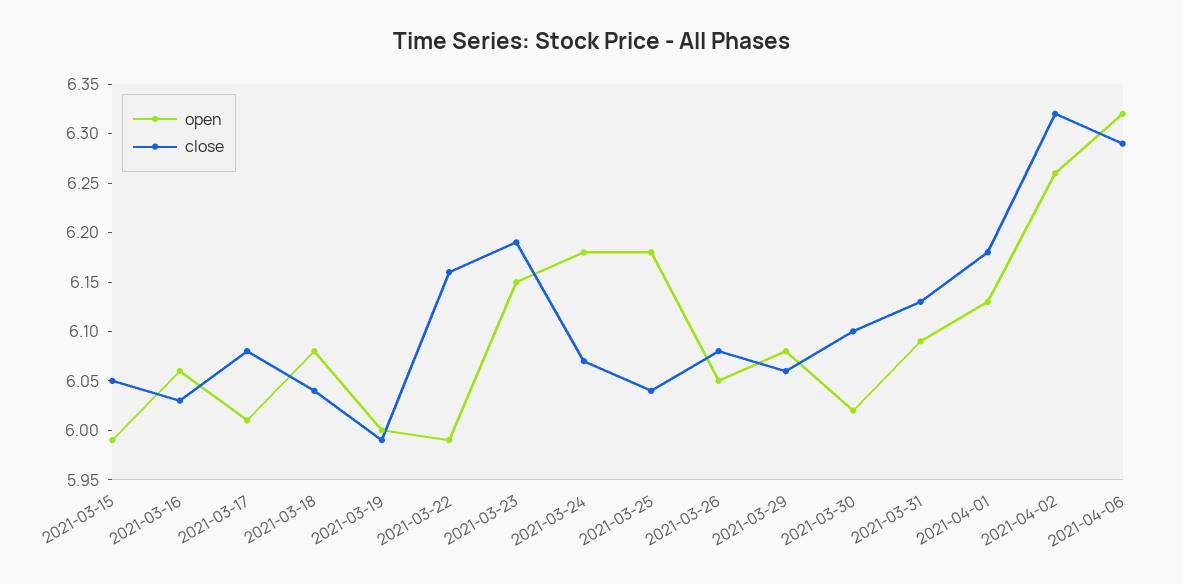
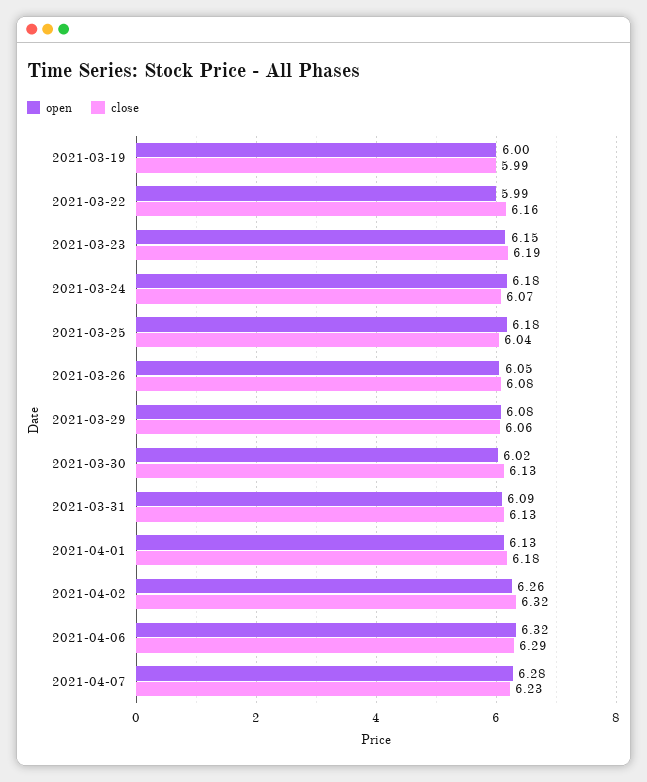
open, 2021-03-15: 5.99 -> none
close, 2021-03-15: 6.05 -> none
open, 2021-03-16: 6.06 -> none
close, 2021-03-16: 6.03 -> none
open, 2021-03-17: 6.01 -> none
close, 2021-03-17: 6.08 -> none
open, 2021-03-18: 6.08 -> none
close, 2021-03-18: 6.04 -> none
close, 2021-03-30: 6.1 -> 6.13
open, 2021-04-07: none -> 6.28
close, 2021-04-07: none -> 6.23

